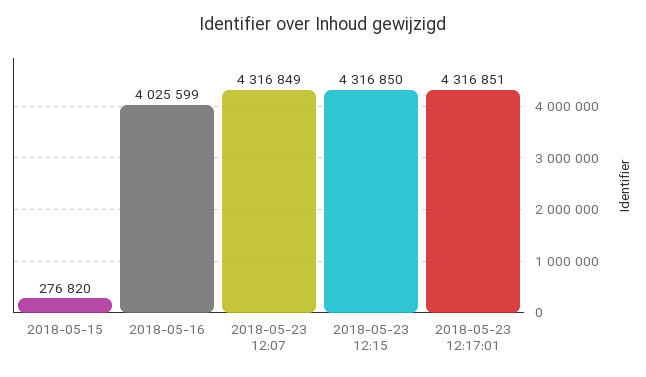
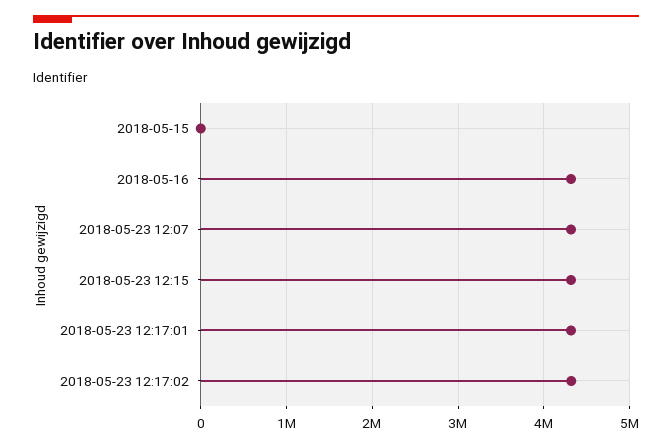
2018-05-15: 276820 -> 0
2018-05-16: 4025599 -> 4300000
2018-05-23 12:17:02: none -> 4300000

